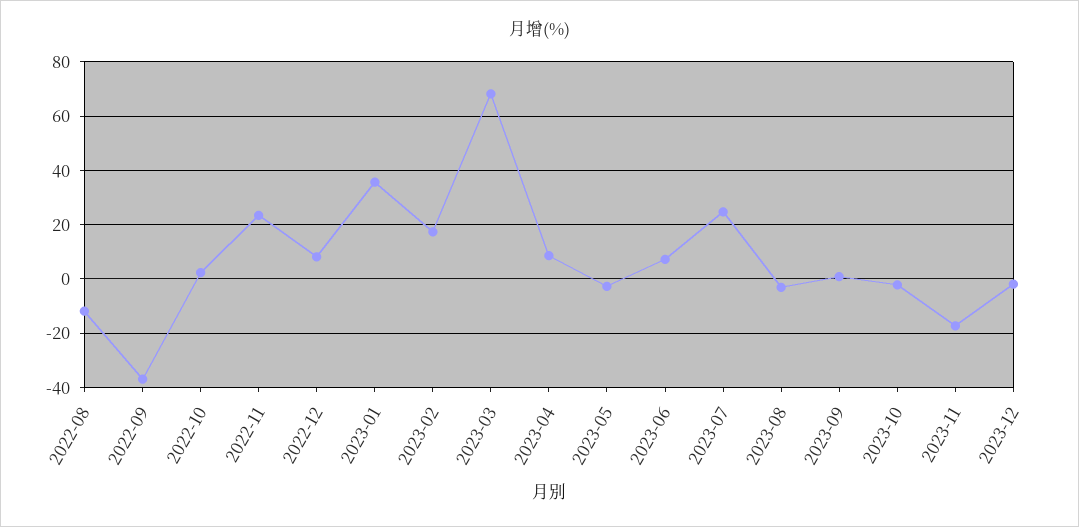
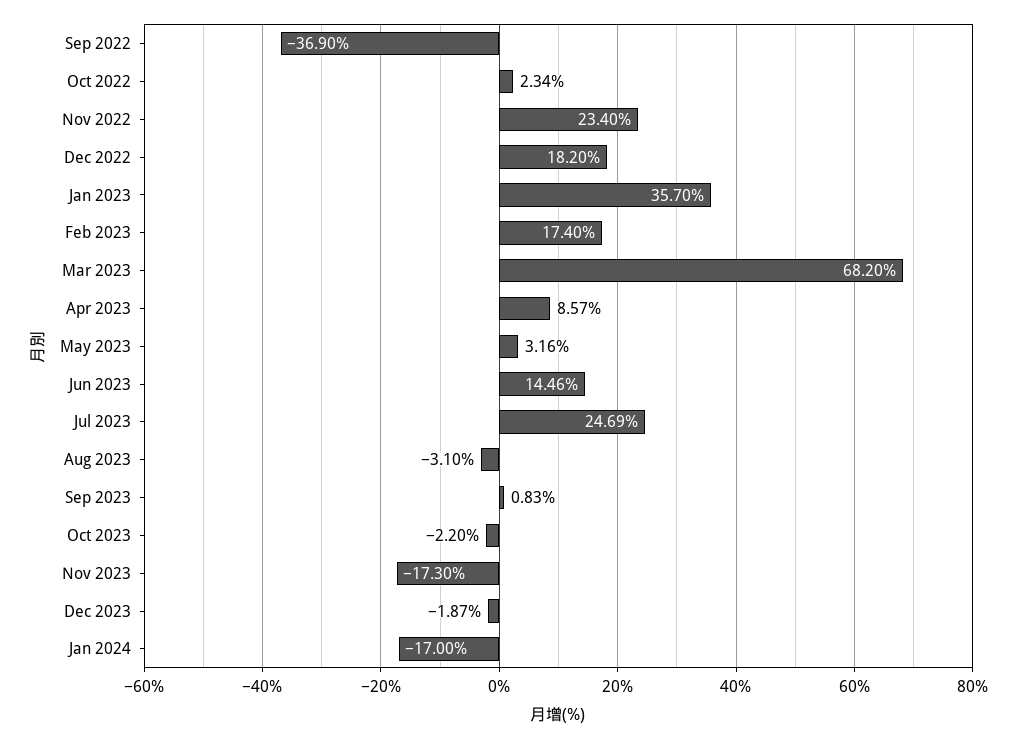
2022-08: -12.5 -> none
2022-12: 7.5 -> 18.2
2023-05: -2.5 -> 3.16
2023-06: 7.5 -> 14.46
Jan 2024: none -> -17

